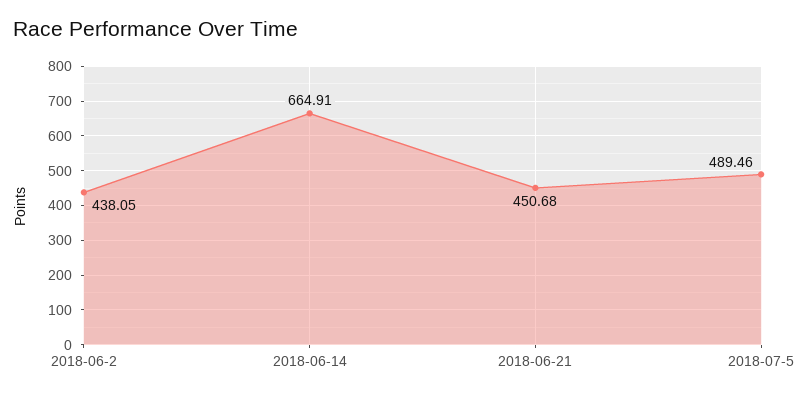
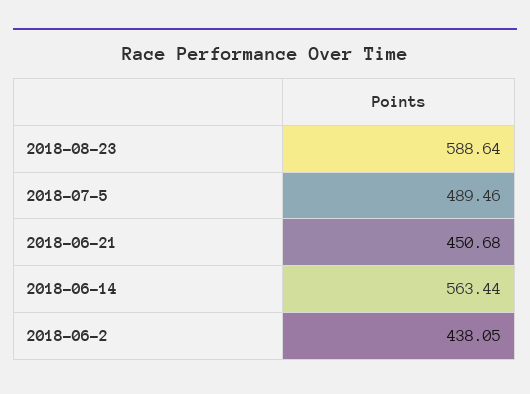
2018-06-14: 664.91 -> 563.44
2018-08-23: none -> 588.64

